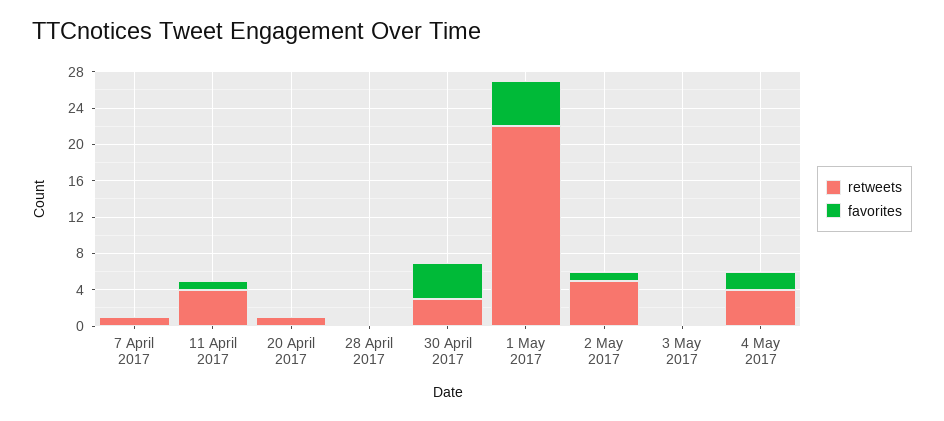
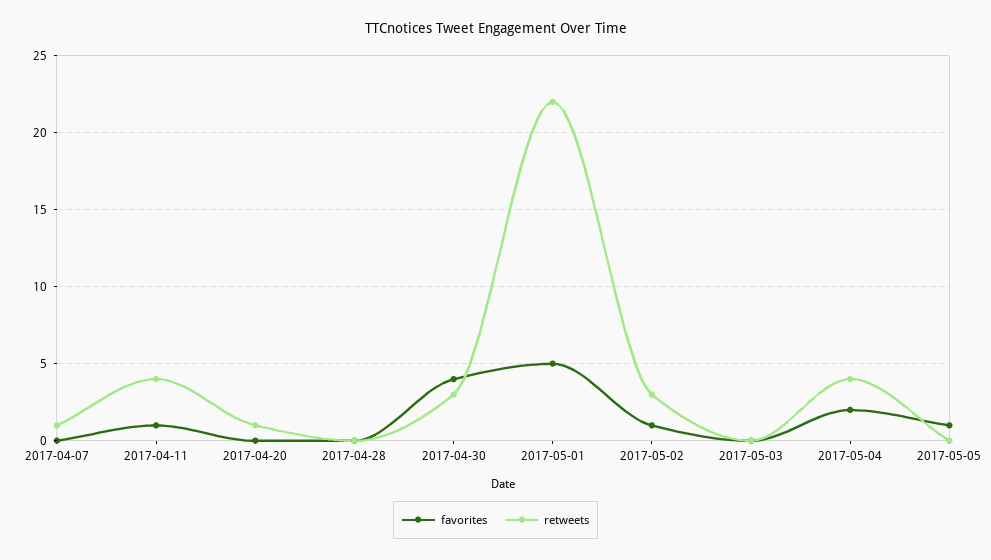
retweets, 2 May 2017: 5 -> 3
favorites, 2017-05-05: none -> 1
retweets, 2017-05-05: none -> 0

